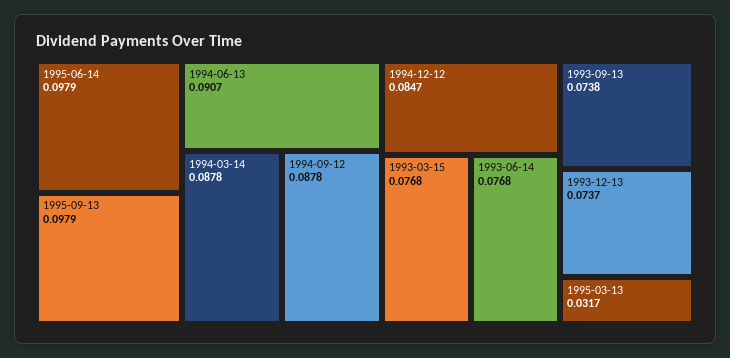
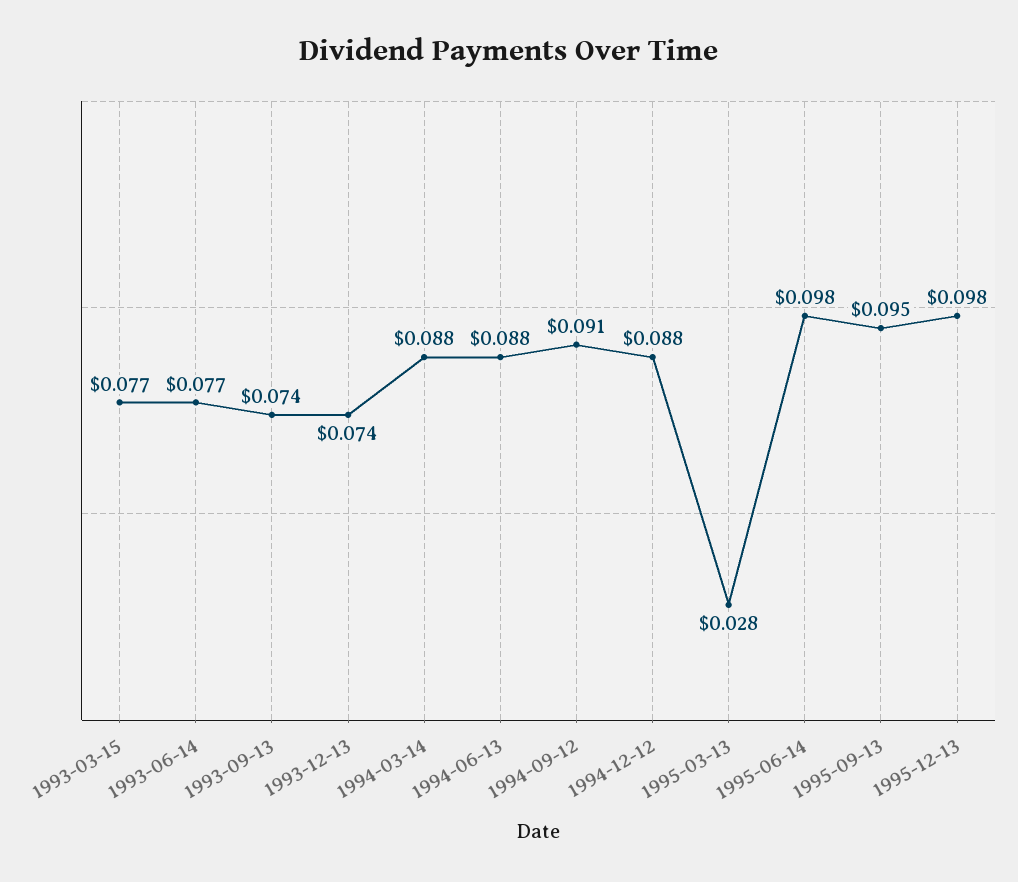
1995-09-13: 0.0979 -> 0.095
1994-06-13: 0.0907 -> 0.088
1994-09-12: 0.0878 -> 0.091
1994-12-12: 0.0847 -> 0.088
1995-03-13: 0.0317 -> 0.028
1995-12-13: none -> 0.098

